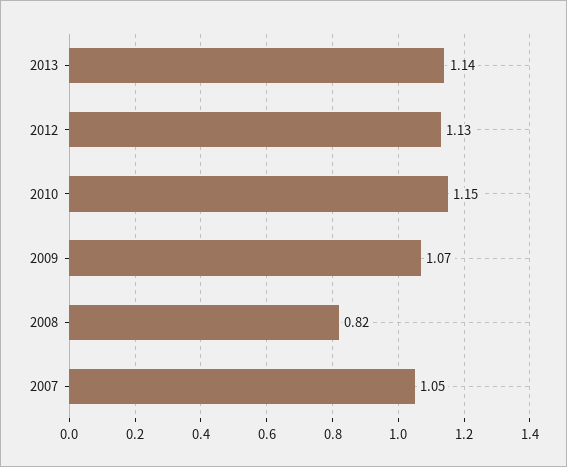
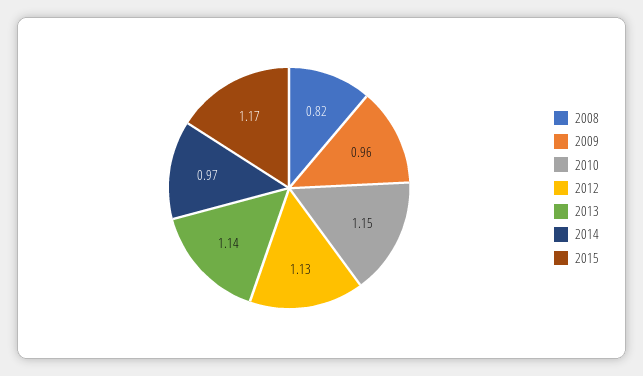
2009: 1.07 -> 0.96
2007: 1.05 -> none
2014: none -> 0.97
2015: none -> 1.17

